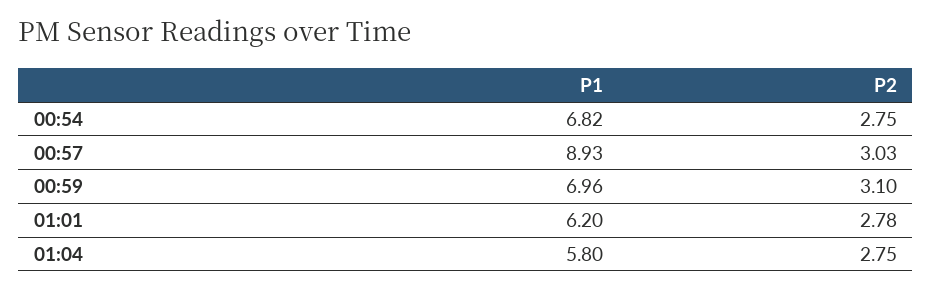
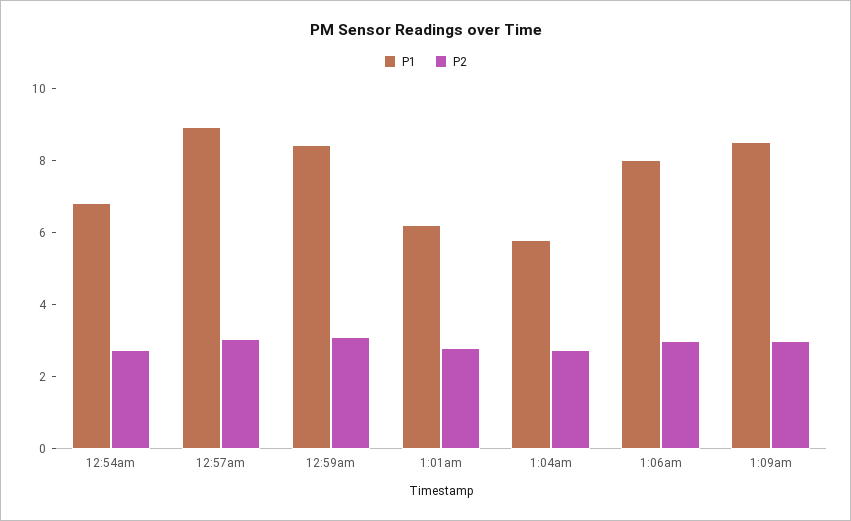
P1, 00:59: 6.96 -> 8.5
P1, 1:06am: none -> 8
P2, 1:06am: none -> 3
P1, 1:09am: none -> 8.5
P2, 1:09am: none -> 3

